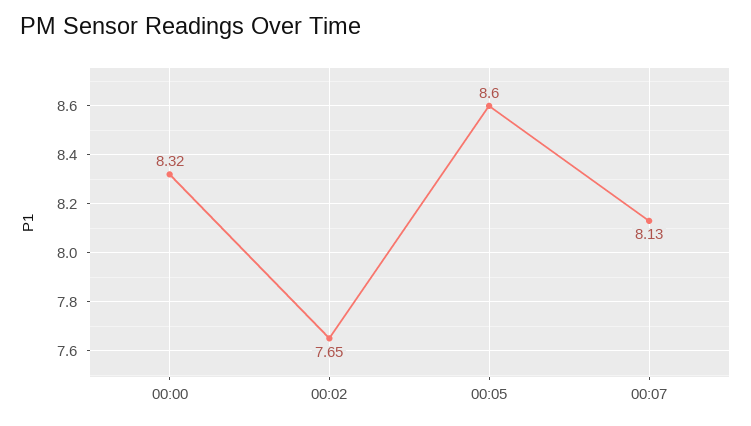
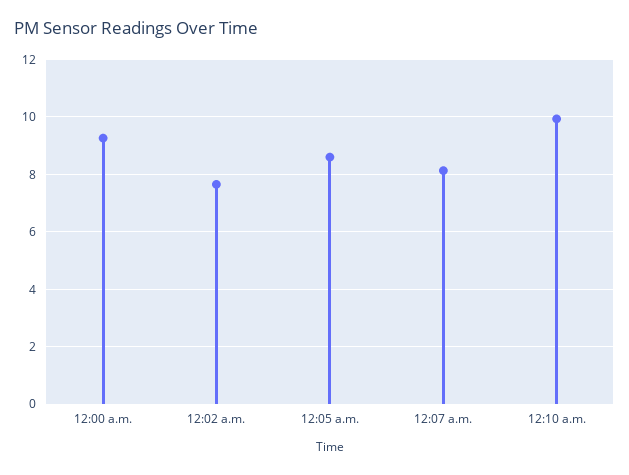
00:00: 8.32 -> 9.25
12:10 a.m.: none -> 10

